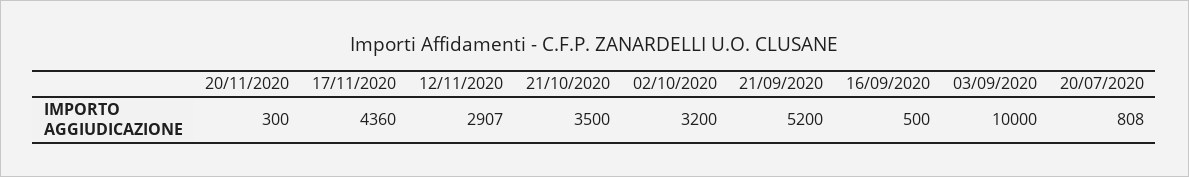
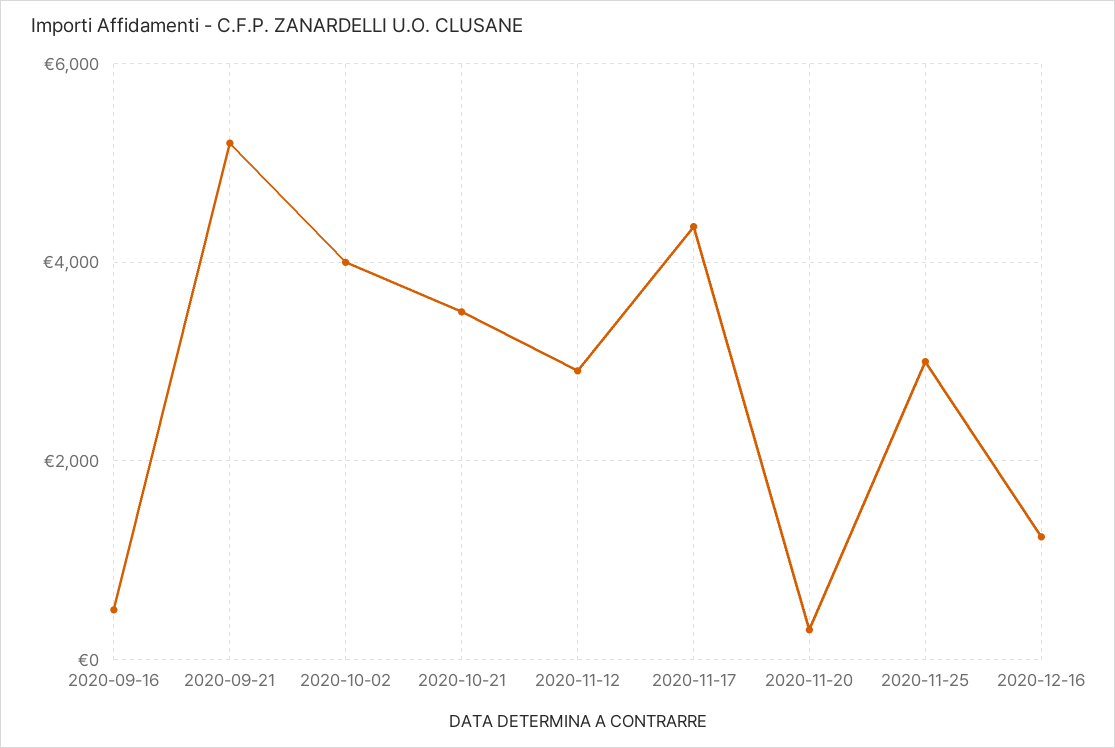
02/10/2020: 3200 -> 4000
03/09/2020: 10000 -> none
20/07/2020: 808 -> none
2020-11-25: none -> 3000
2020-12-16: none -> 1200

